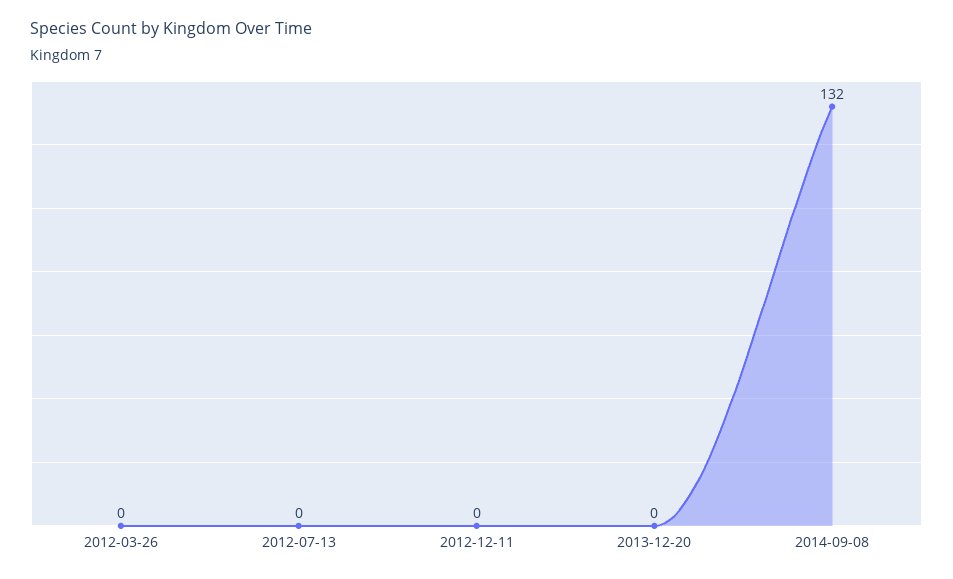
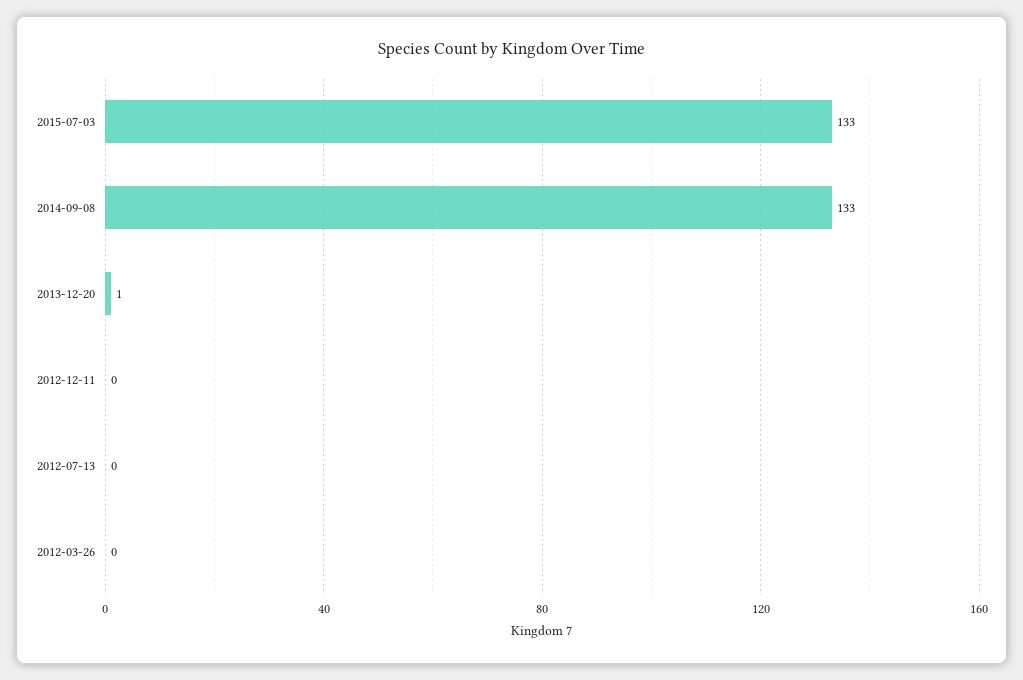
2013-12-20: 0 -> 1
2014-09-08: 132 -> 133
2015-07-03: none -> 133

